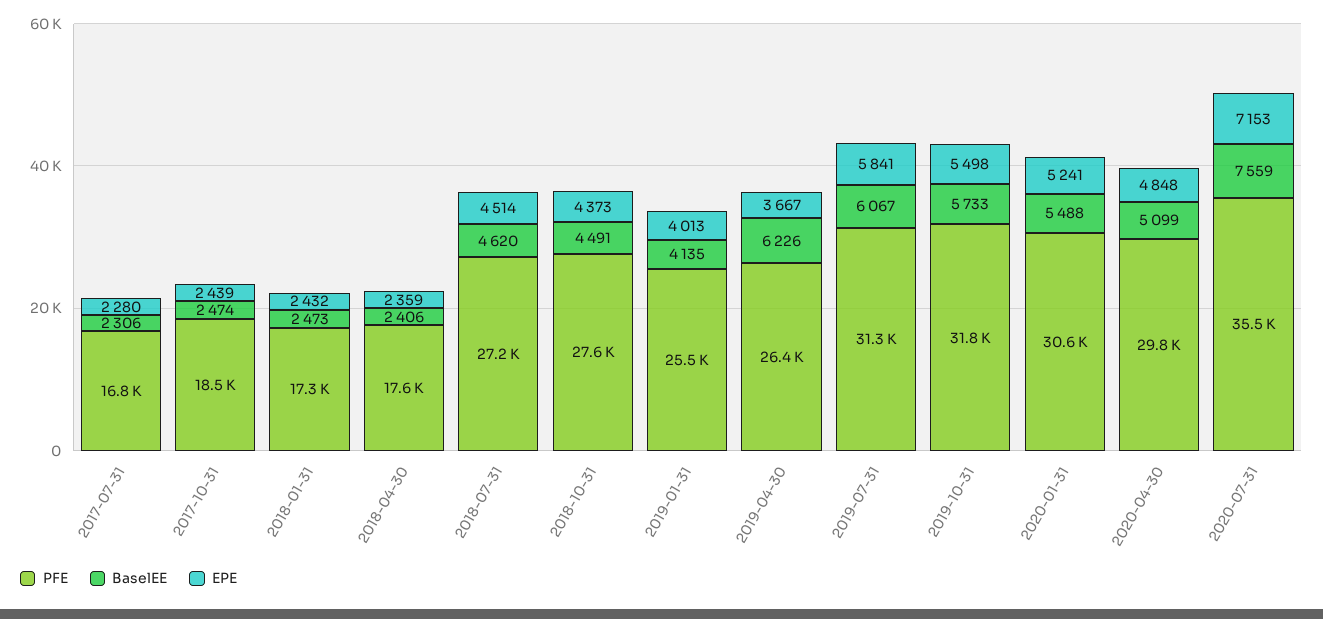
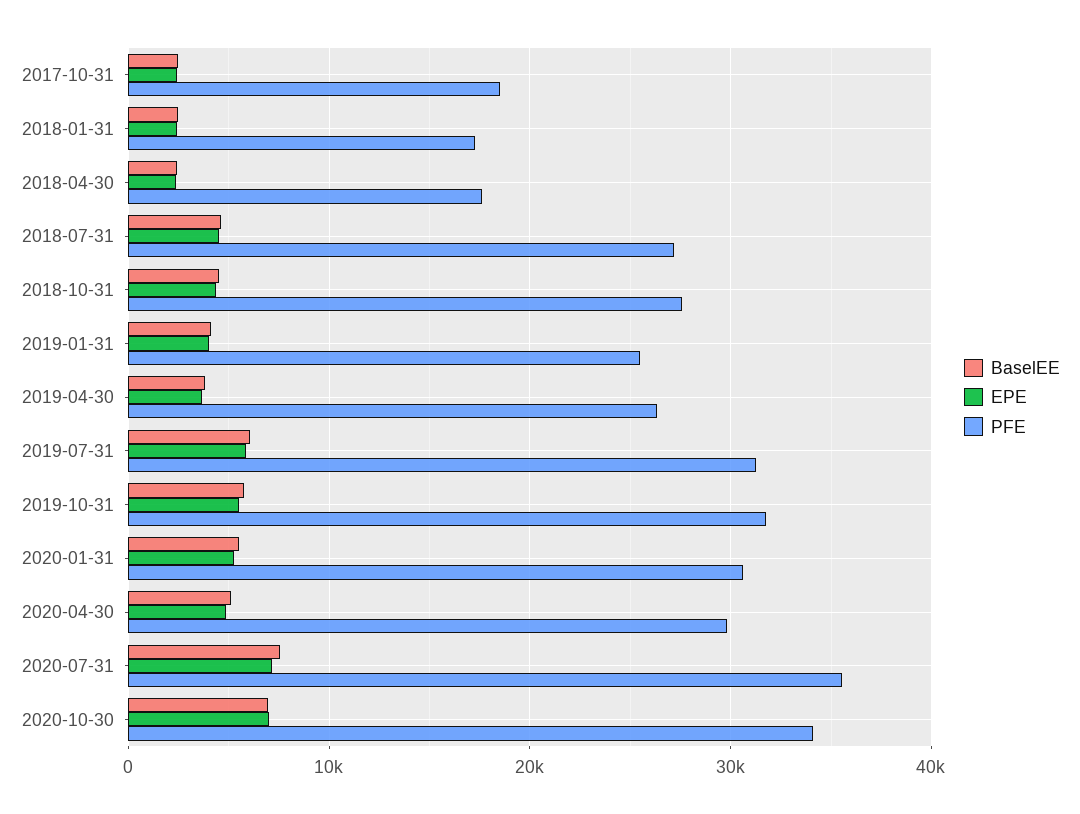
PFE, 2017-07-31: 16800 -> none
BaselEE, 2017-07-31: 2306 -> none
EPE, 2017-07-31: 2280 -> none
BaselEE, 2019-04-30: 6226 -> 4000
BaselEE, 2020-10-30: none -> 7000
EPE, 2020-10-30: none -> 7000
PFE, 2020-10-30: none -> 34000

